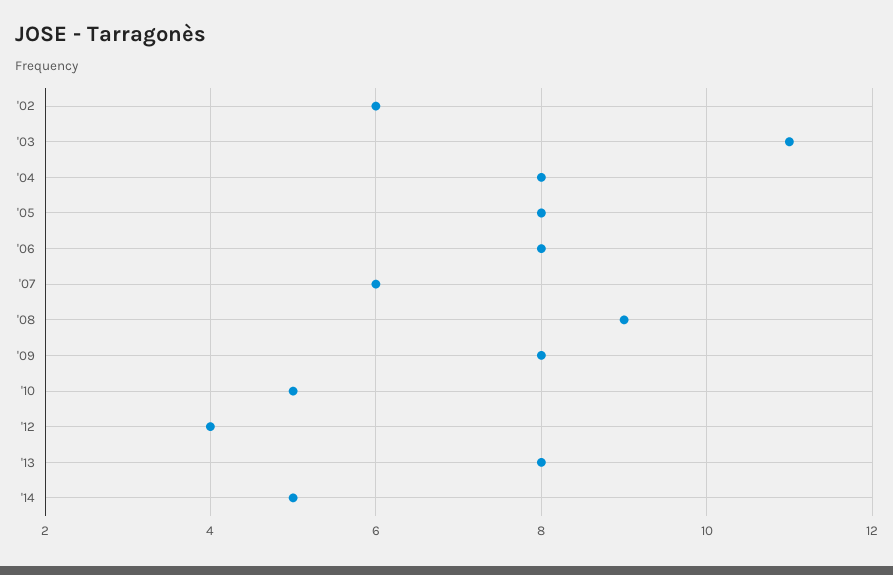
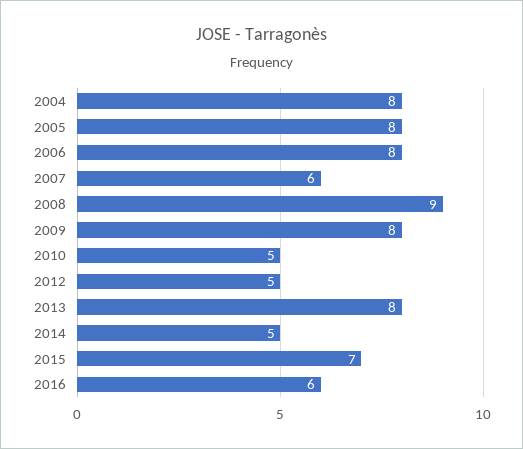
'02: 6 -> none
'03: 11 -> none
'12: 4 -> 5
2015: none -> 7
2016: none -> 6

